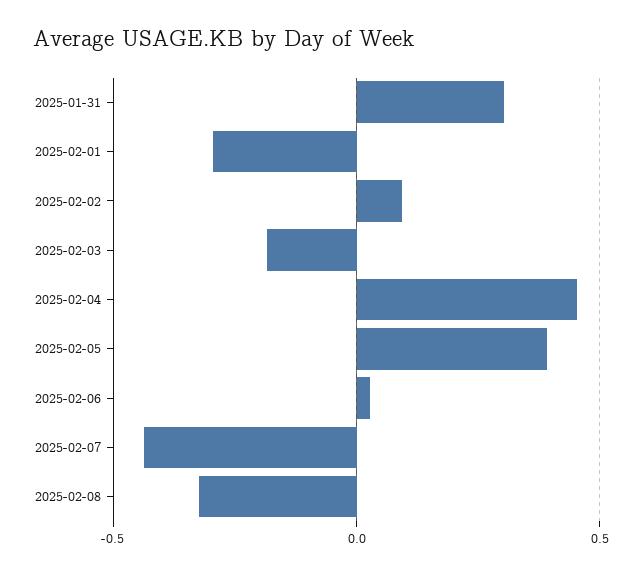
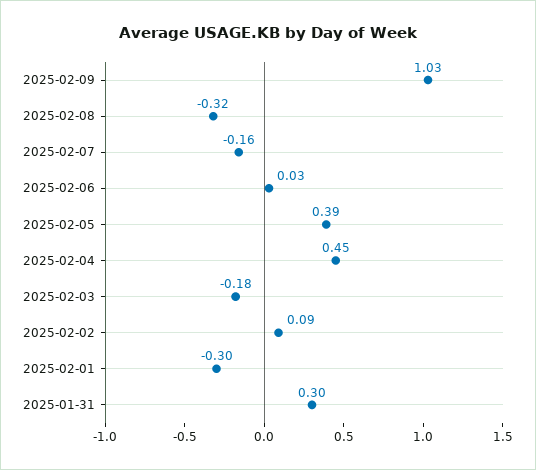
2025-02-07: -0.45 -> -0.16
2025-02-09: none -> 1.03

